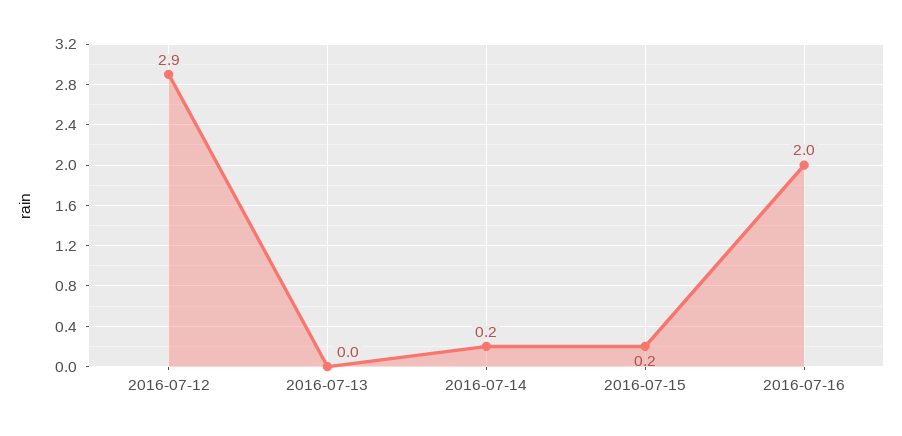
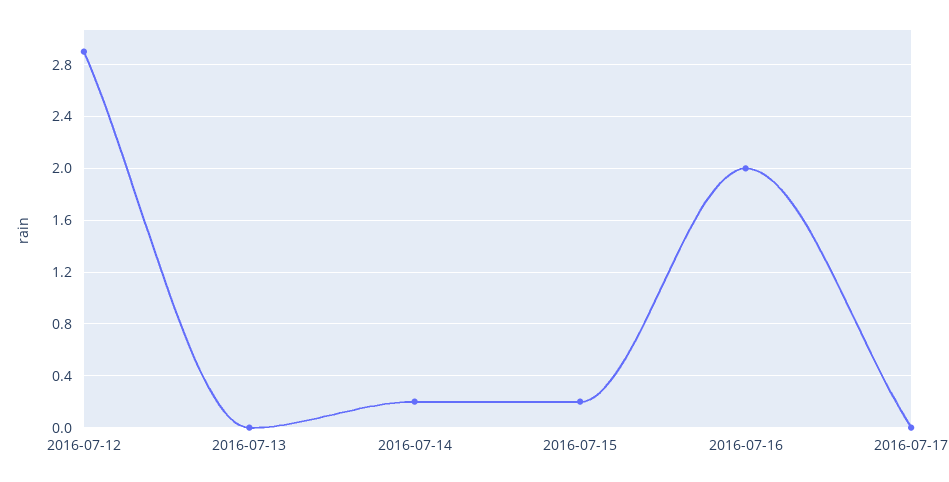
2016-07-17: none -> 0

